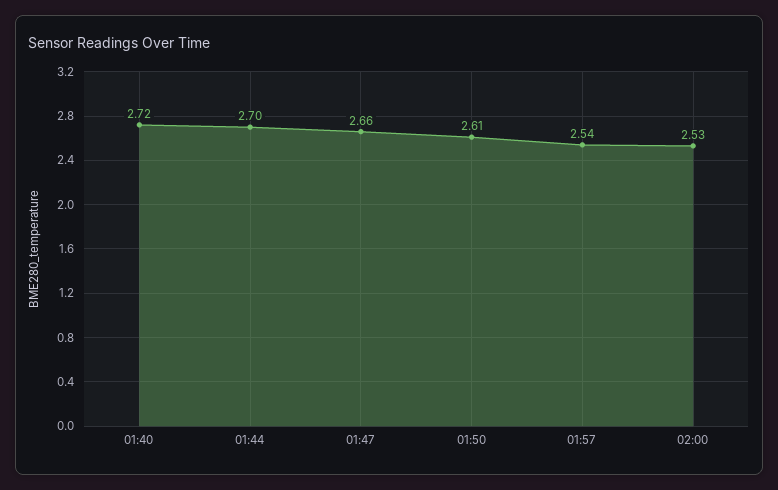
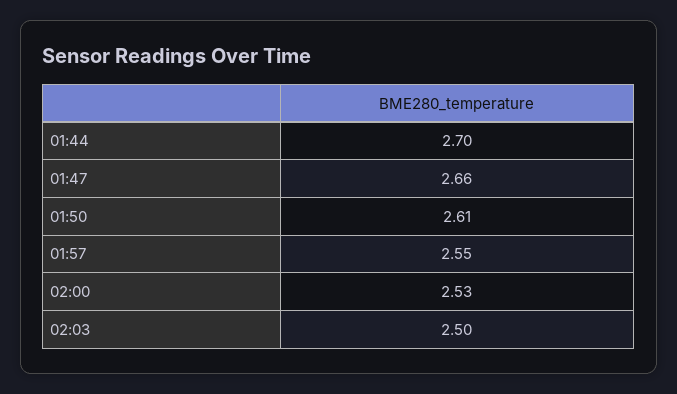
01:40: 2.72 -> none
01:57: 2.54 -> 2.55
02:03: none -> 2.5

